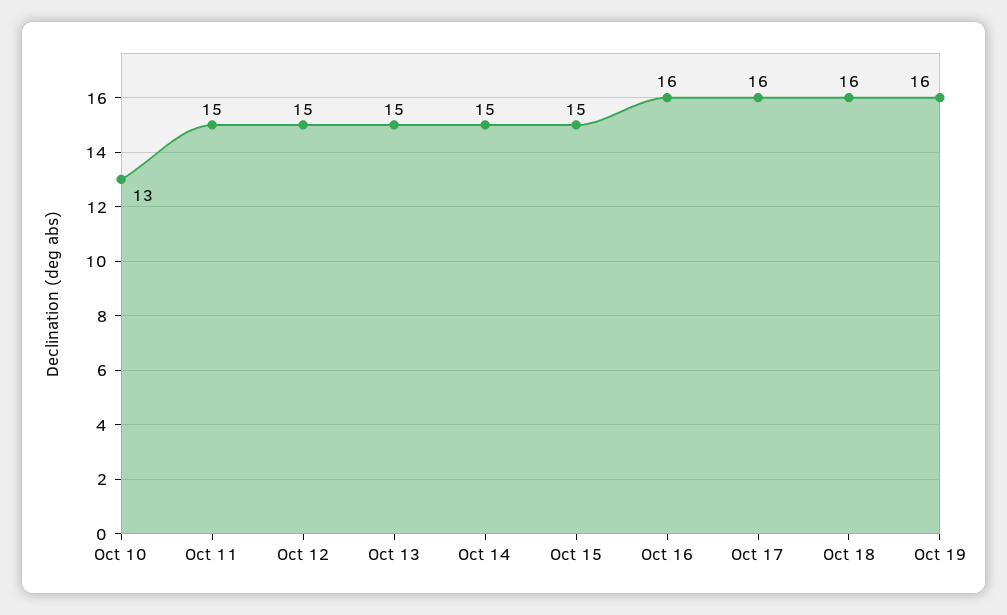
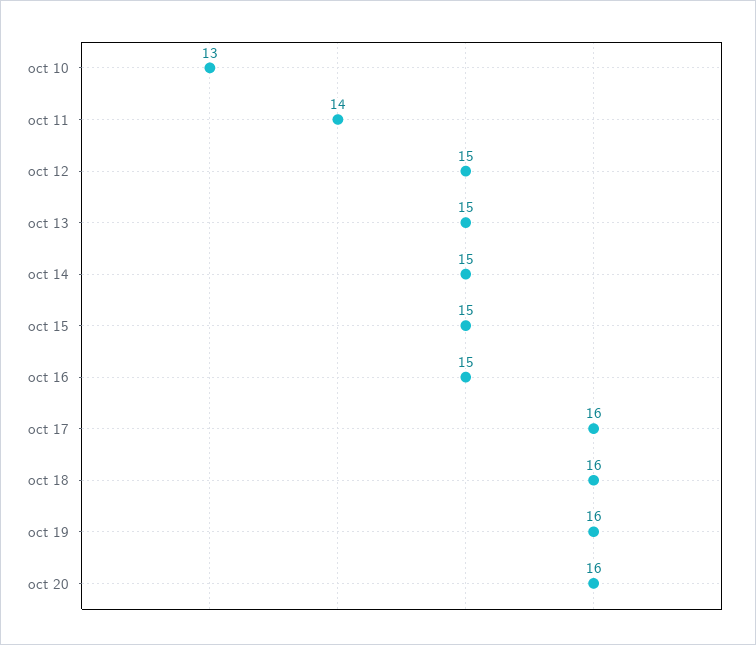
Oct 11: 15 -> 14
Oct 16: 16 -> 15
oct 20: none -> 16

